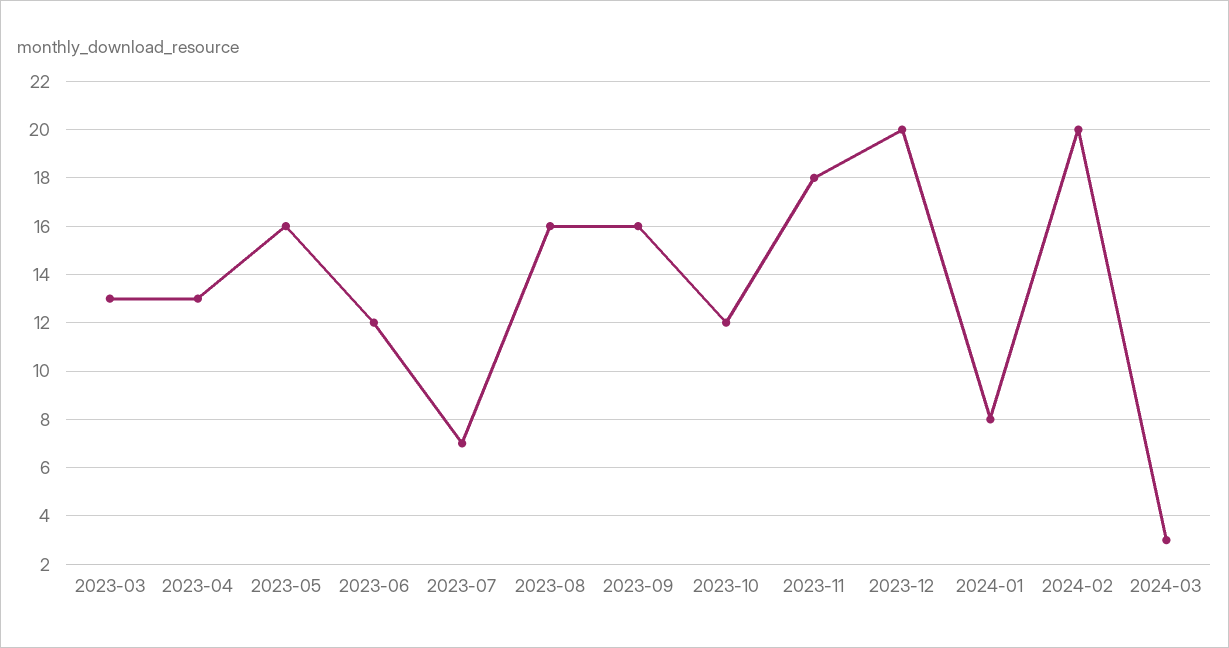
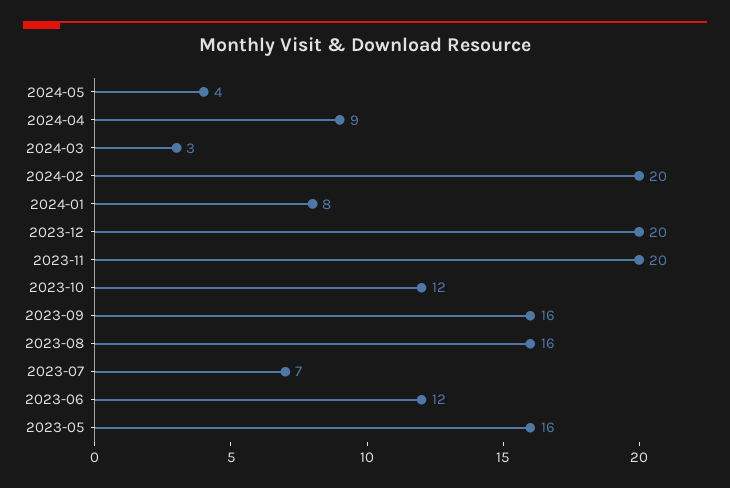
2023-03: 13 -> none
2023-04: 13 -> none
2023-11: 18 -> 20
2024-05: none -> 4
2024-04: none -> 9

